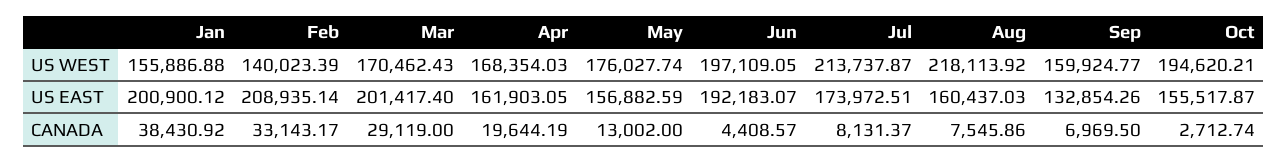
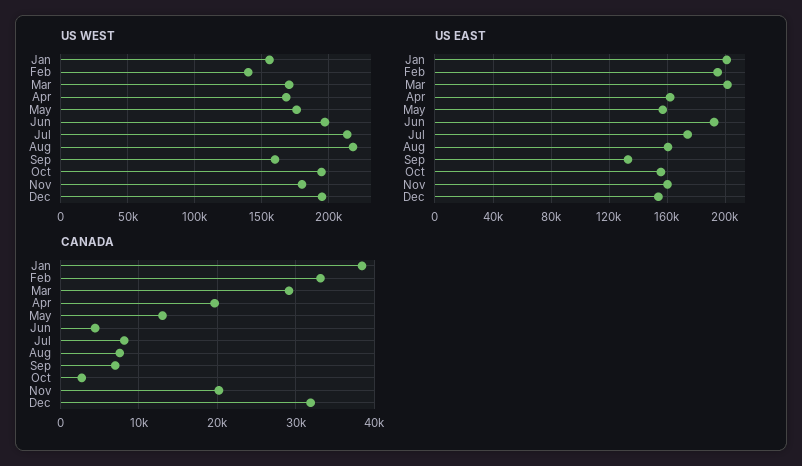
US EAST, Feb: 208935.14 -> 195000
US WEST, Nov: none -> 180000
US WEST, Dec: none -> 195000
US EAST, Nov: none -> 160000
US EAST, Dec: none -> 155000
CANADA, Nov: none -> 20000
CANADA, Dec: none -> 32000

